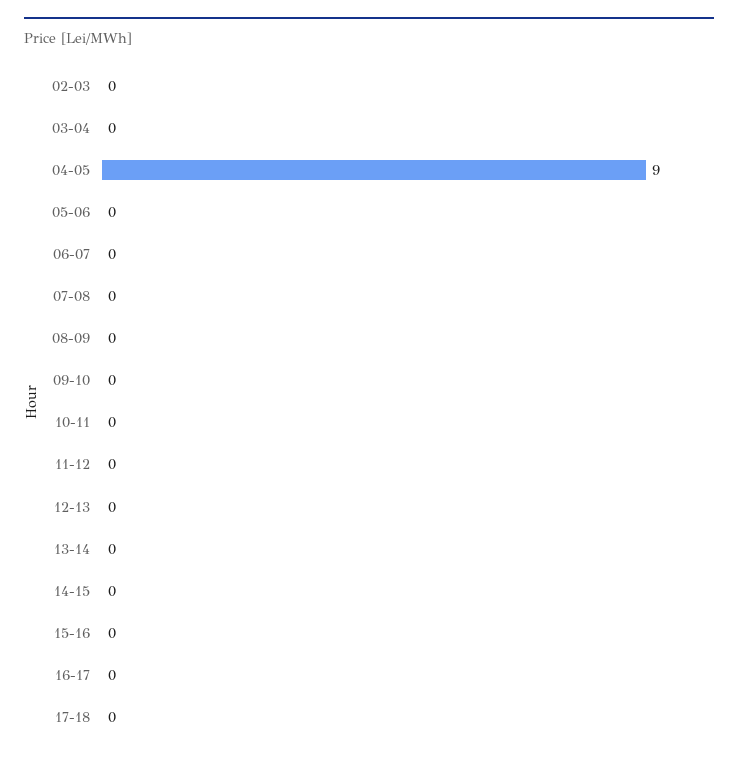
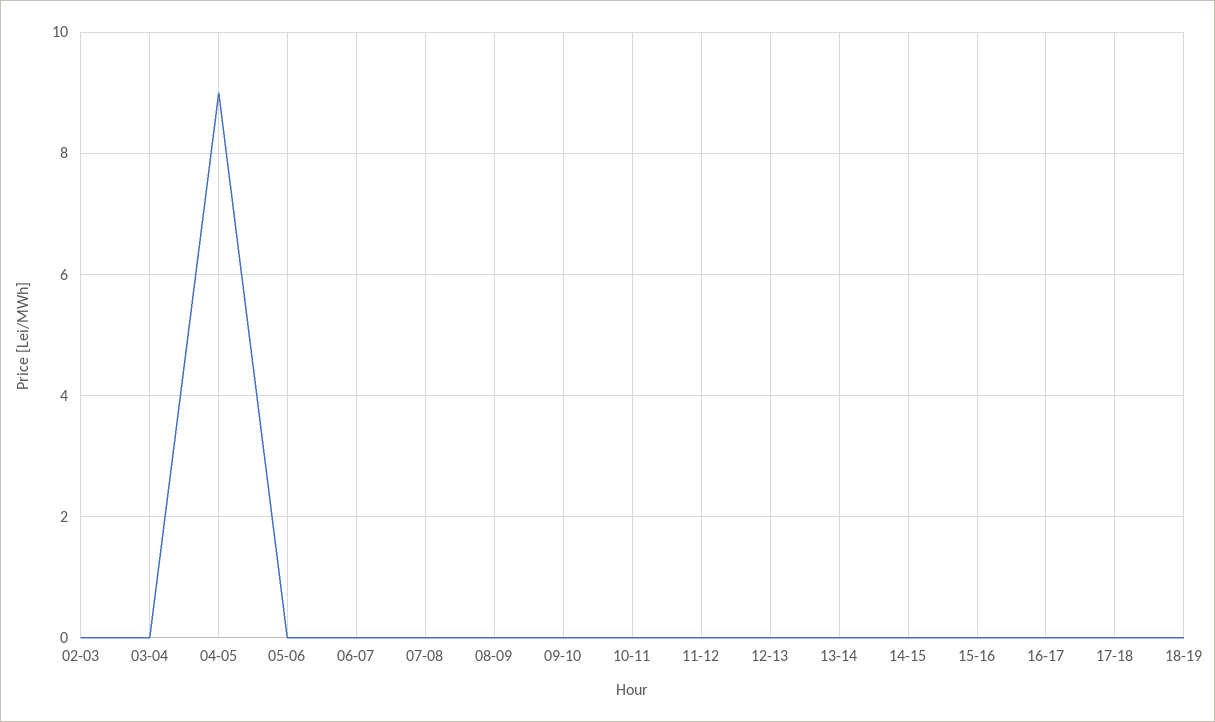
18-19: none -> 0

